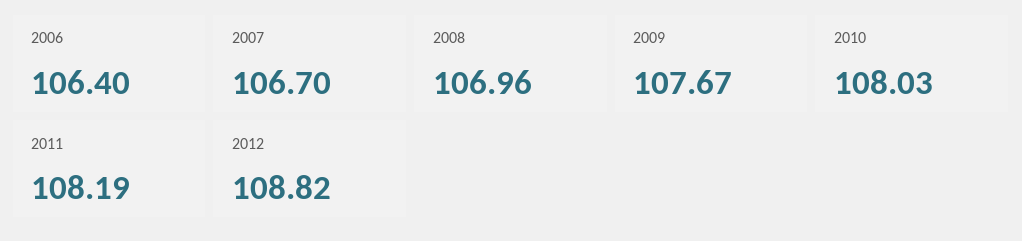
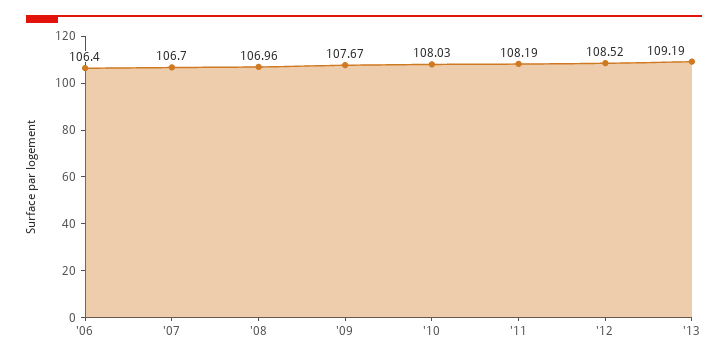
2012: 108.82 -> 108.52
'13: none -> 109.19

